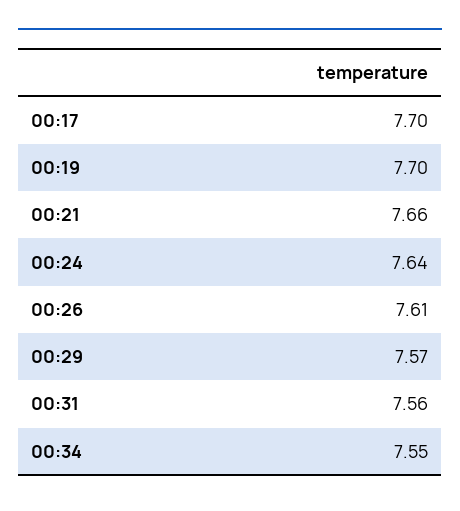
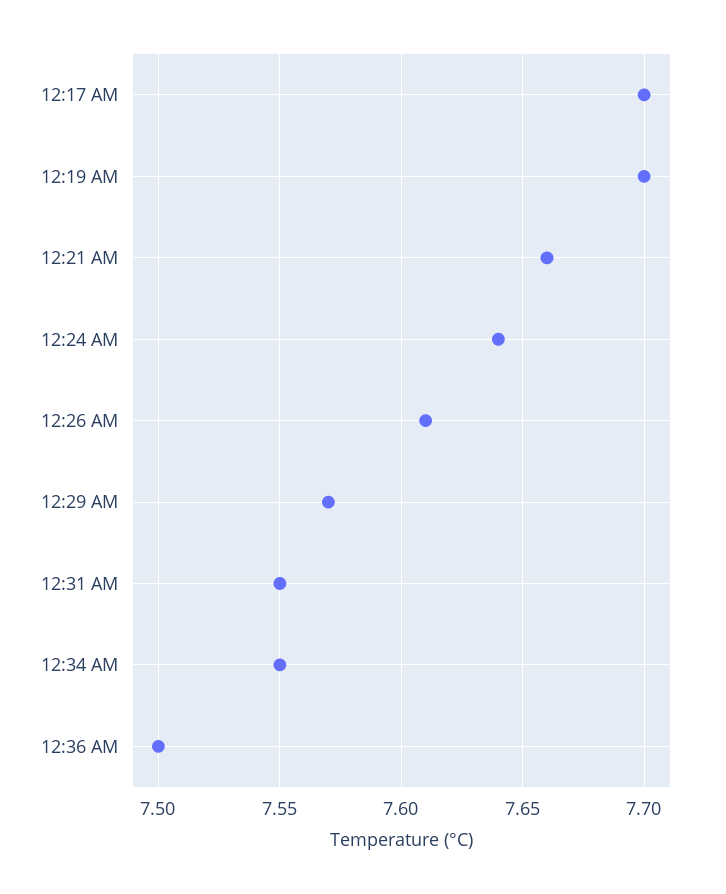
00:31: 7.56 -> 7.55
12:36 AM: none -> 7.5

